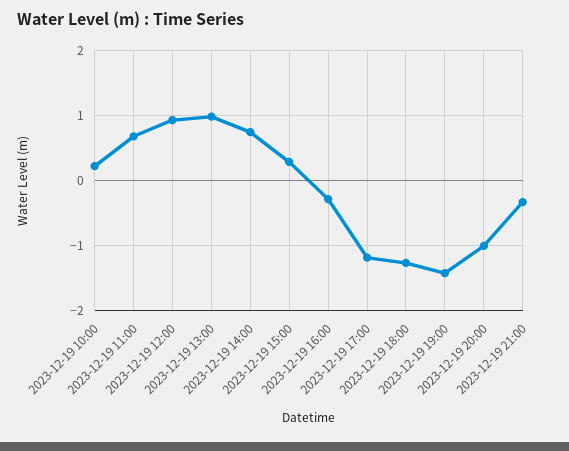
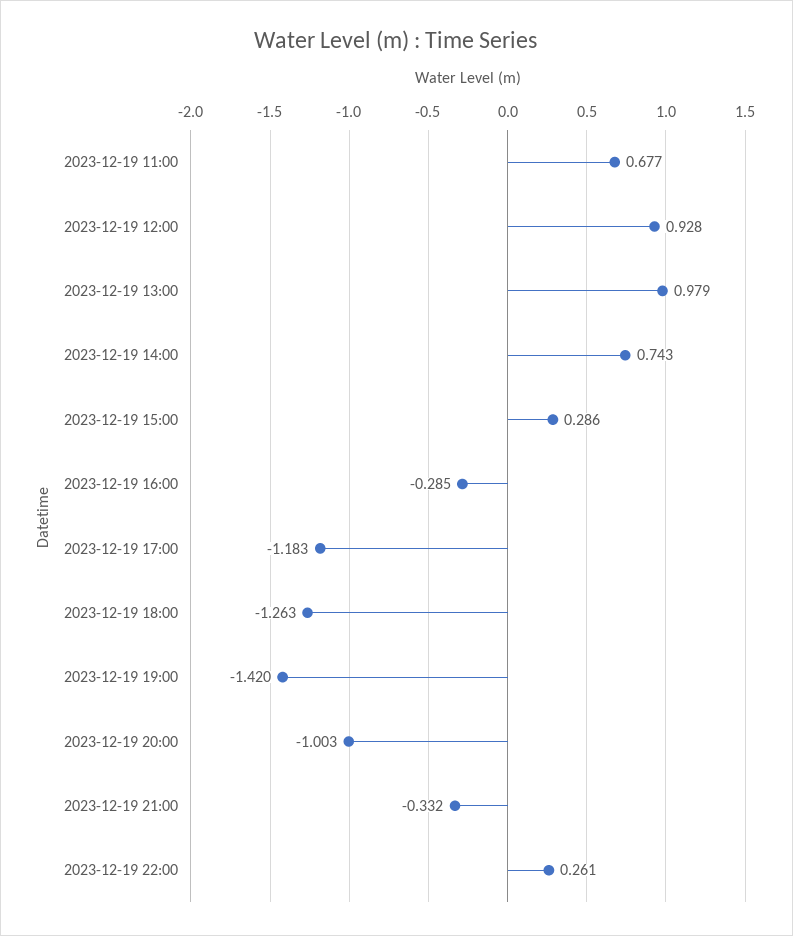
2023-12-19 10:00: 0.2 -> none
2023-12-19 22:00: none -> 0.261

